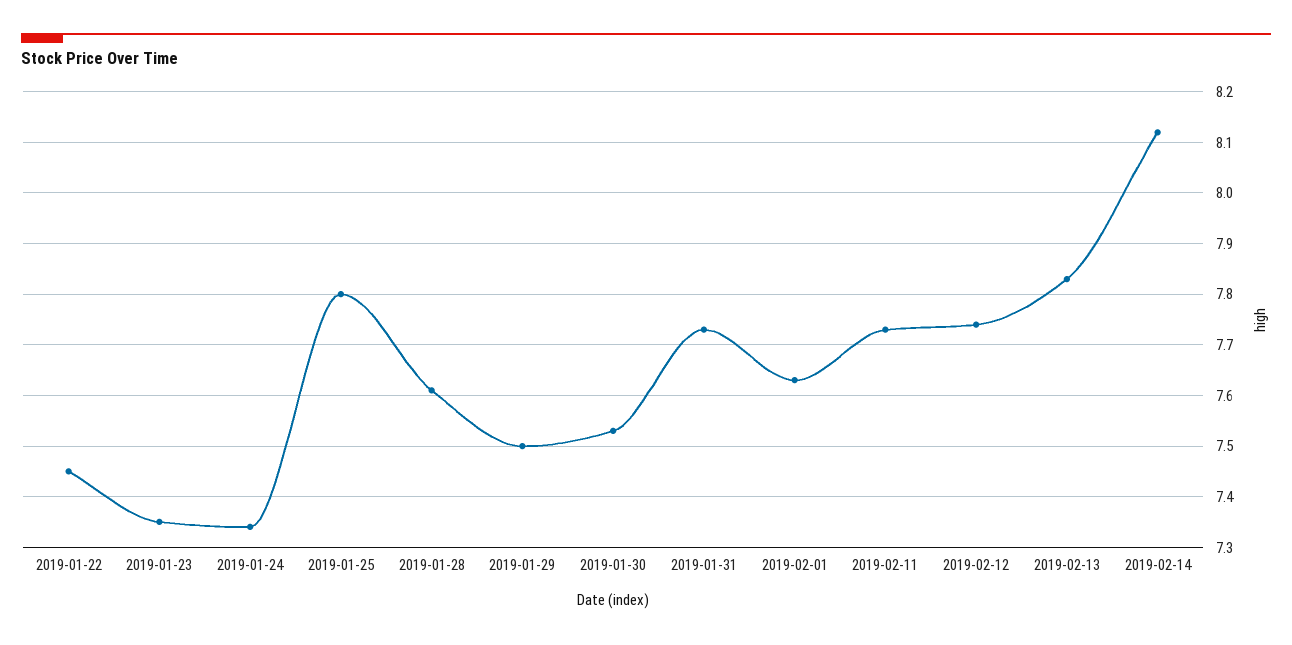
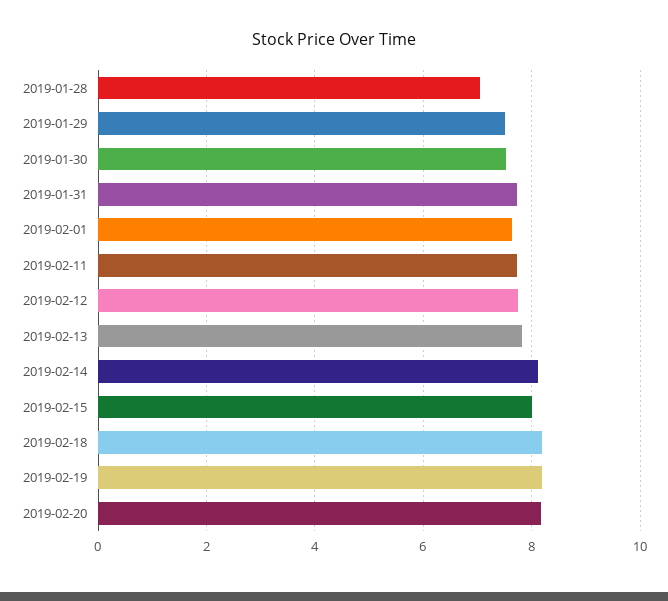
2019-01-22: 7.45 -> none
2019-01-23: 7.35 -> none
2019-01-24: 7.35 -> none
2019-01-25: 7.8 -> none
2019-01-28: 7.6 -> 7
2019-02-15: none -> 8
2019-02-18: none -> 8.2
2019-02-19: none -> 8.2
2019-02-20: none -> 8.2

